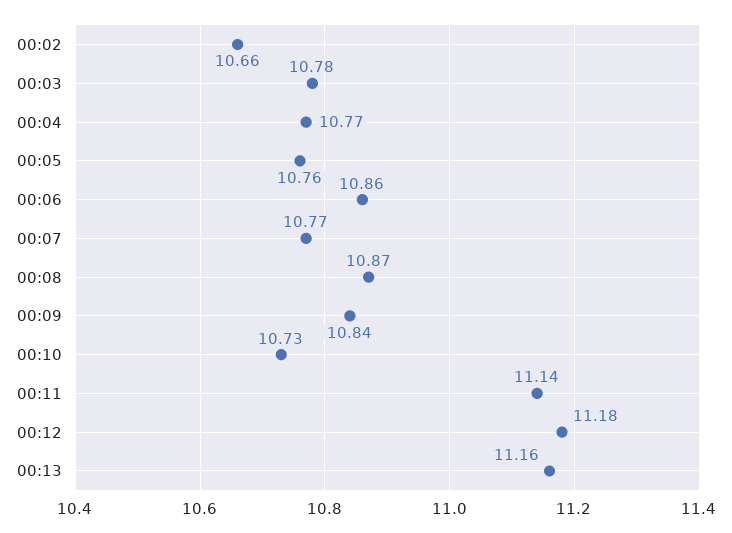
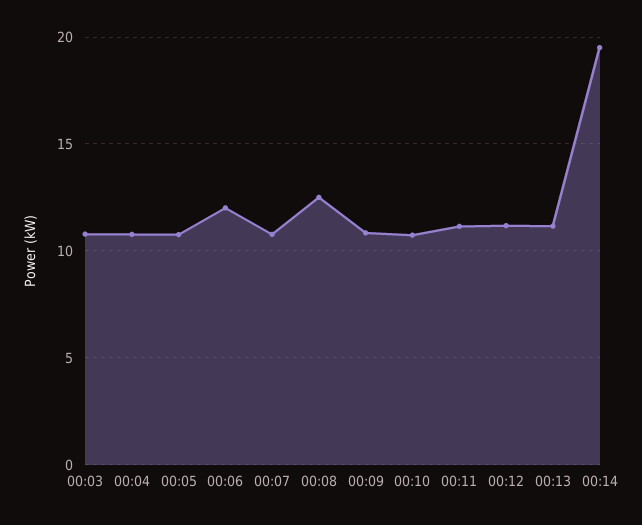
00:02: 10.66 -> none
00:06: 10.86 -> 12
00:08: 10.87 -> 12.5
00:14: none -> 19.5

